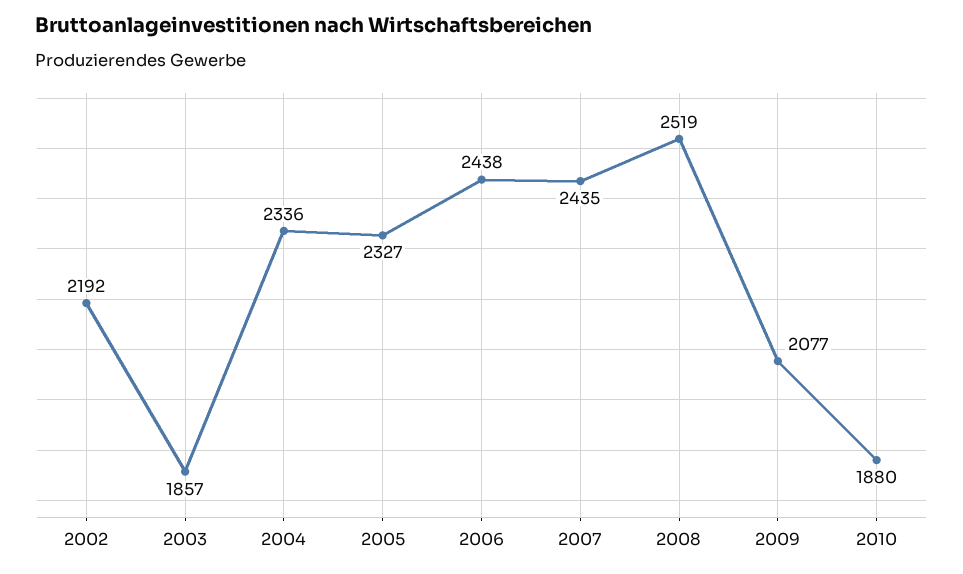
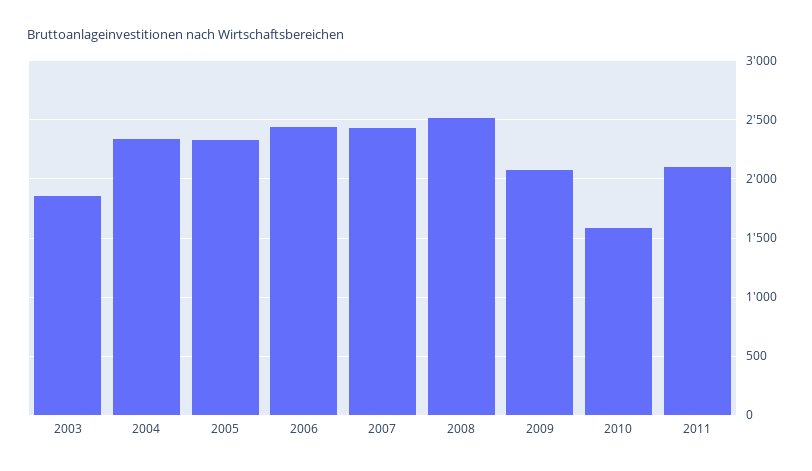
2002: 2192 -> none
2010: 1880 -> 1600
2011: none -> 2100

